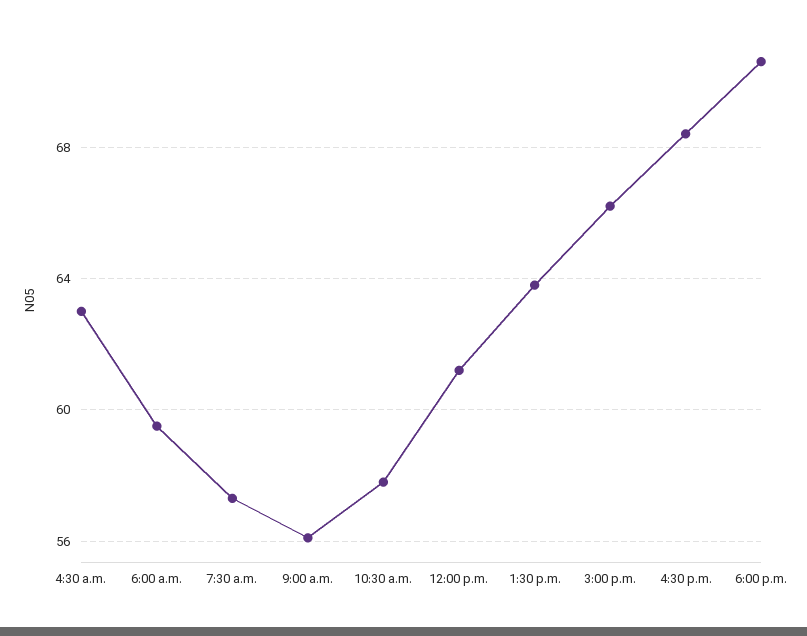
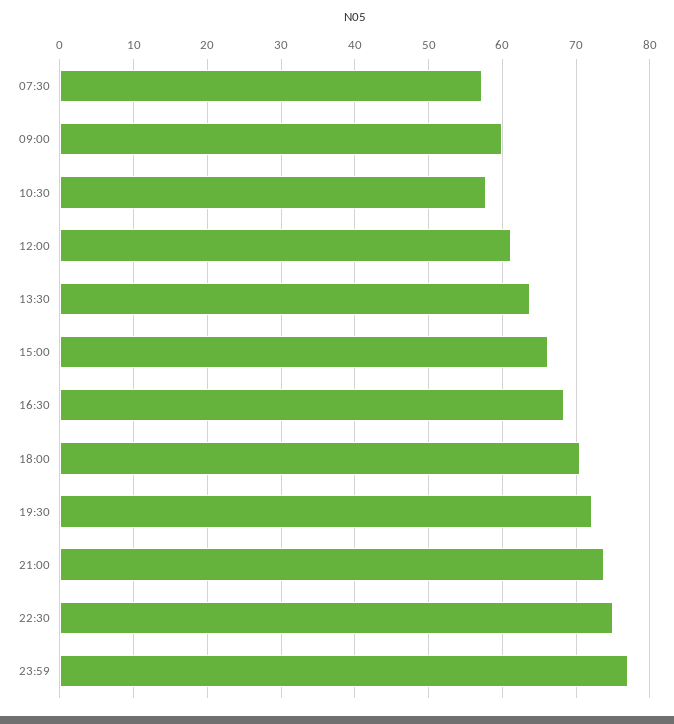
4:30 a.m.: 63 -> none
6:00 a.m.: 59.5 -> none
9:00 a.m.: 56 -> 60
19:30: none -> 72
21:00: none -> 74
22:30: none -> 75
23:59: none -> 77

